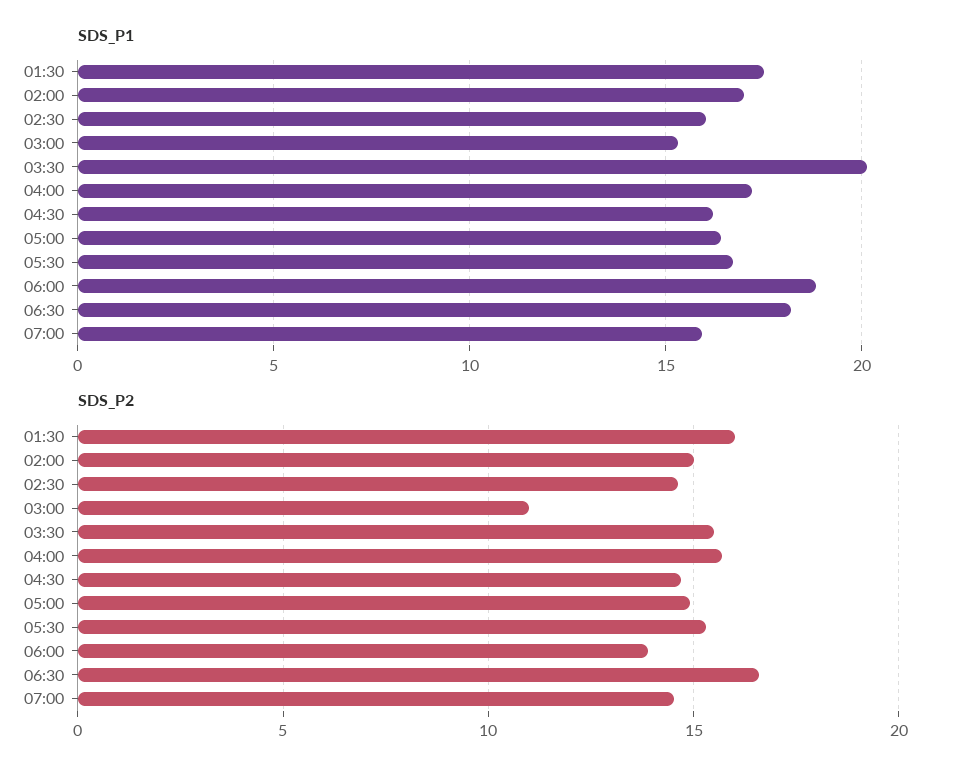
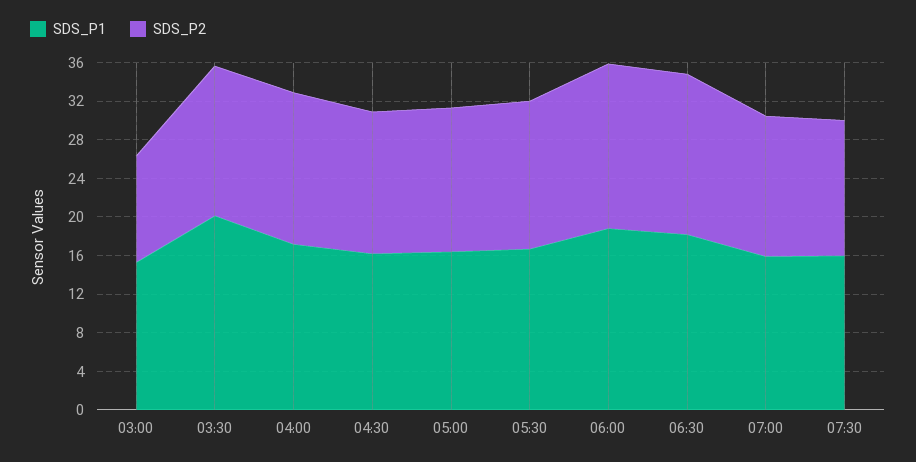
SDS_P1, 01:30: 17.5 -> none
SDS_P1, 02:00: 17 -> none
SDS_P1, 02:30: 16 -> none
SDS_P2, 01:30: 16 -> none
SDS_P2, 02:00: 15 -> none
SDS_P2, 02:30: 14.5 -> none
SDS_P2, 06:00: 14 -> 17
SDS_P1, 07:30: none -> 16
SDS_P2, 07:30: none -> 14

